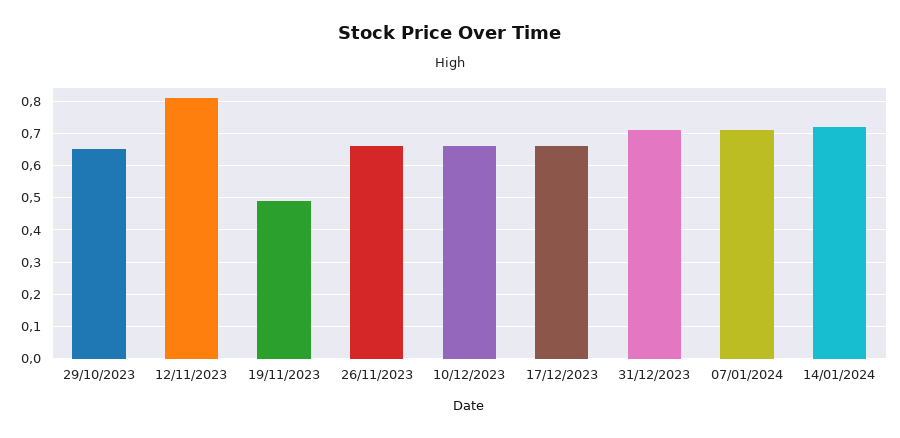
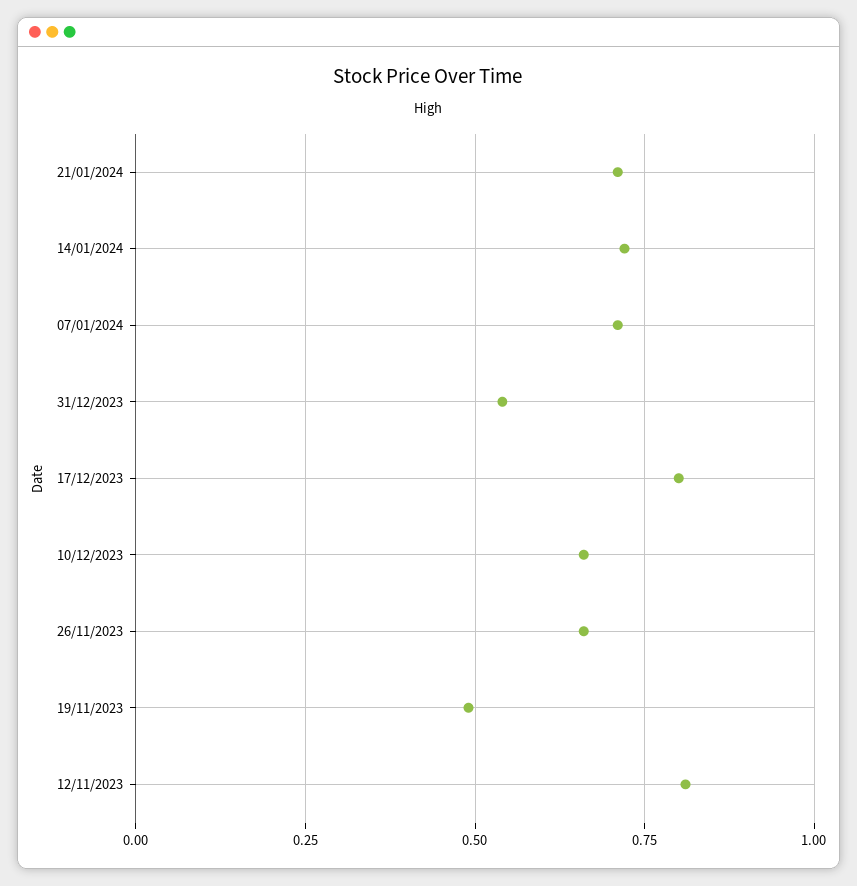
29/10/2023: 0.65 -> none
17/12/2023: 0.65 -> 0.8
31/12/2023: 0.7 -> 0.55
21/01/2024: none -> 0.7

